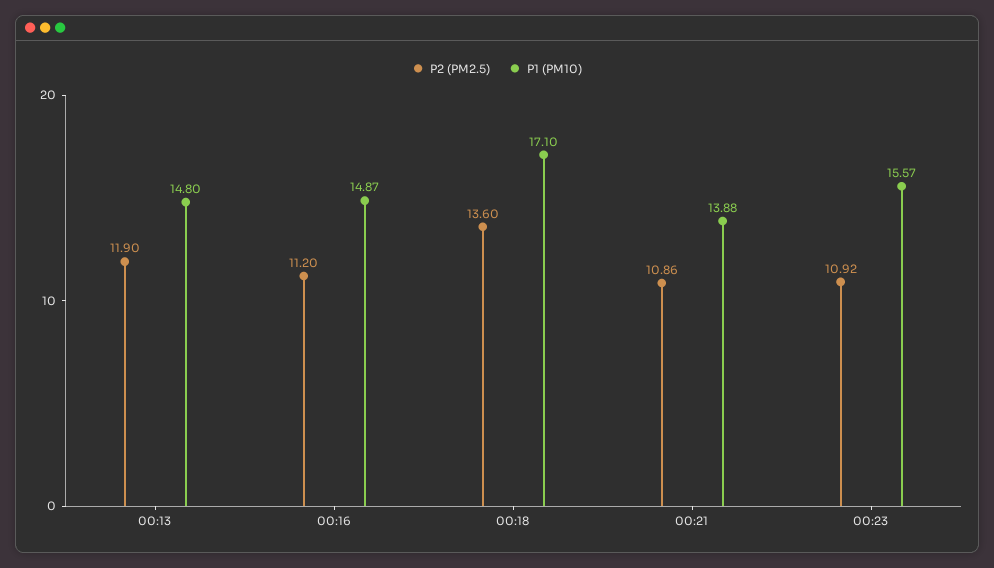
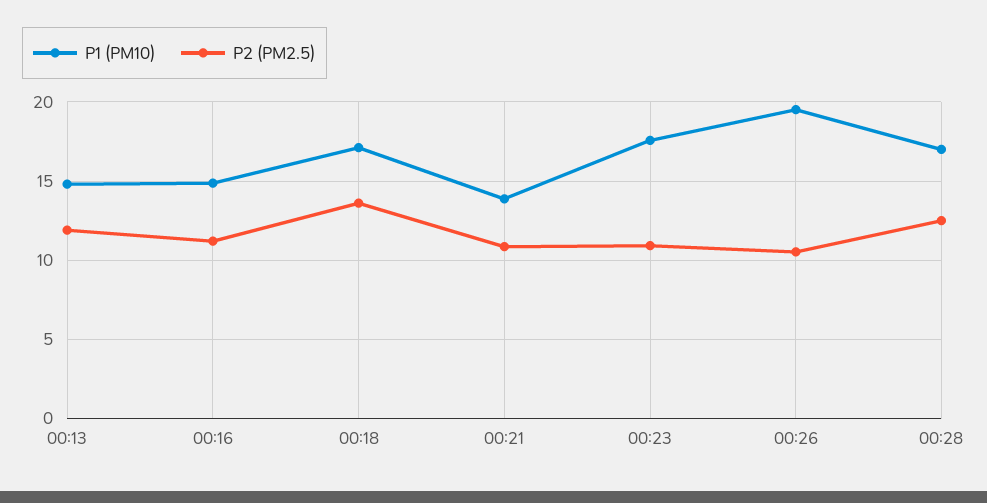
P1 (PM10), 00:23: 15.57 -> 17.5
P1 (PM10), 00:26: none -> 19.5
P2 (PM2.5), 00:26: none -> 10.5
P1 (PM10), 00:28: none -> 17
P2 (PM2.5), 00:28: none -> 12.5

